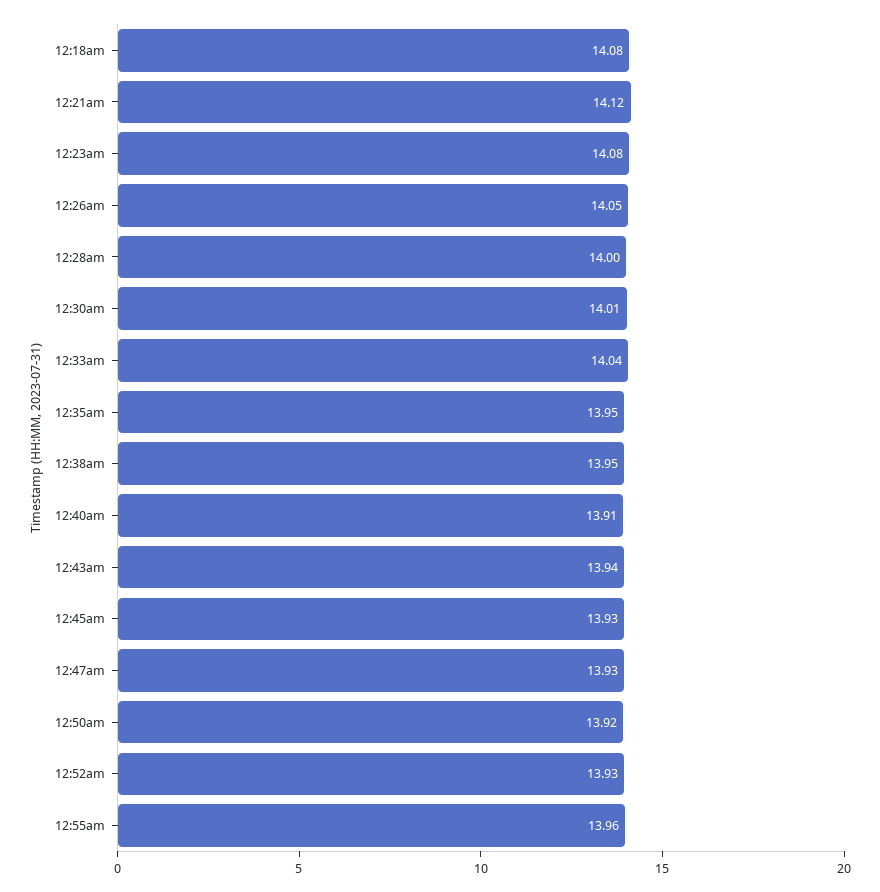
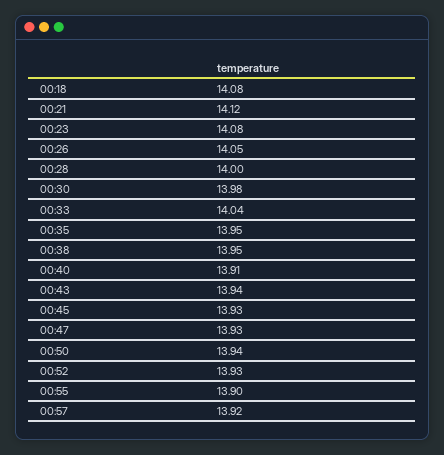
12:30am: 14.01 -> 13.98
12:50am: 13.92 -> 13.94
12:55am: 13.96 -> 13.9
00:57: none -> 13.92

